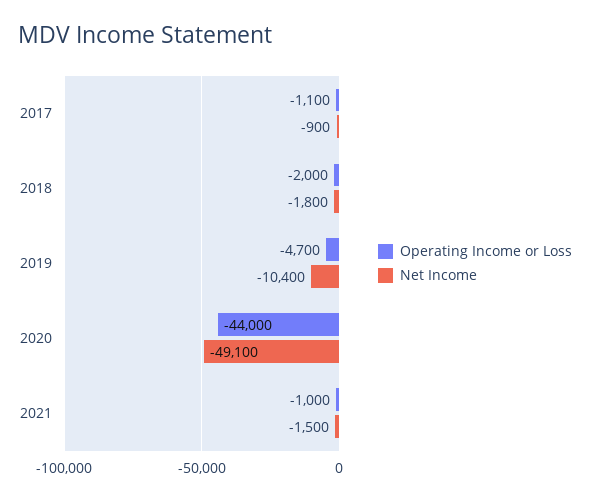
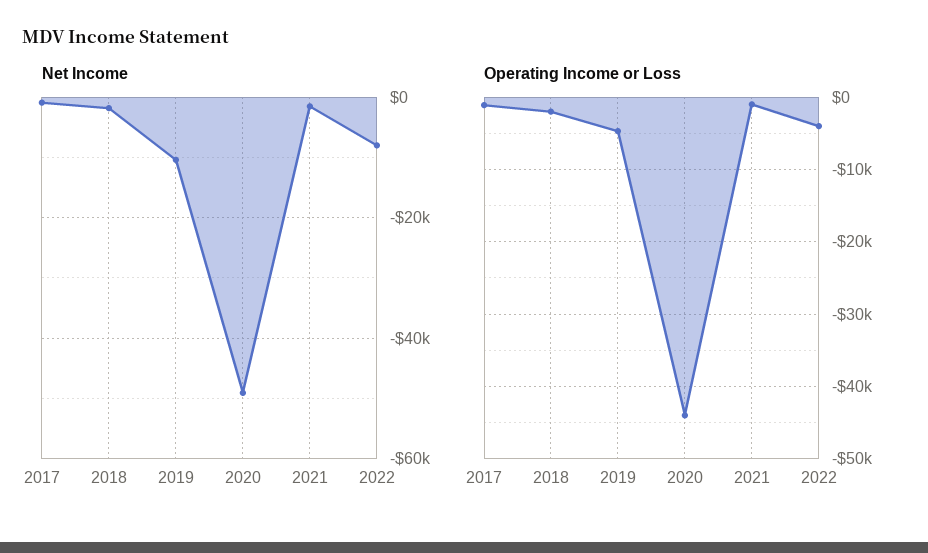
Net Income, 2022: none -> -8000
Operating Income or Loss, 2022: none -> -4000

